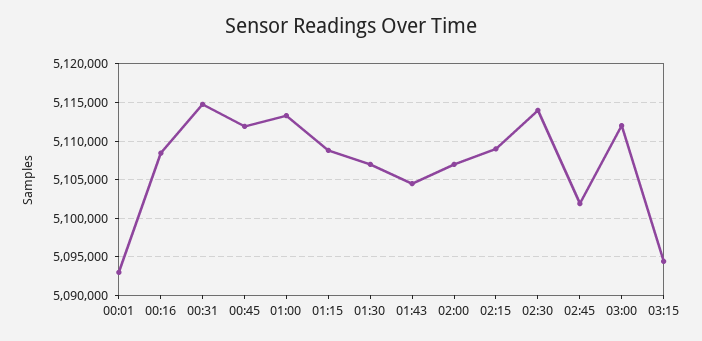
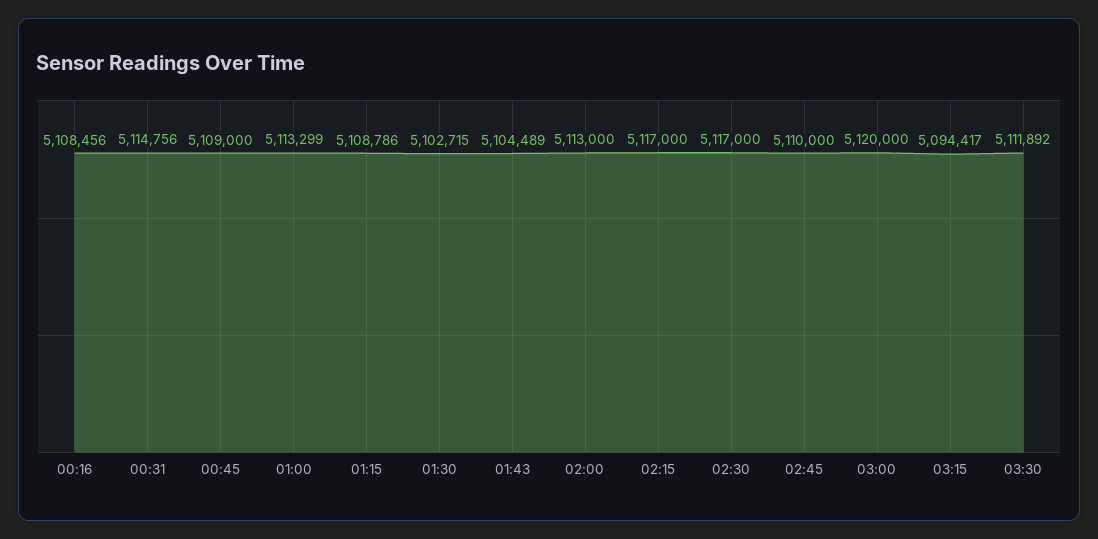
00:01: 5093000 -> none
00:45: 5112000 -> 5109000
01:30: 5107000 -> 5102715
02:00: 5107000 -> 5113000
02:15: 5109000 -> 5117000
02:30: 5114000 -> 5117000
02:45: 5102000 -> 5110000
03:00: 5112000 -> 5120000
03:30: none -> 5111892

